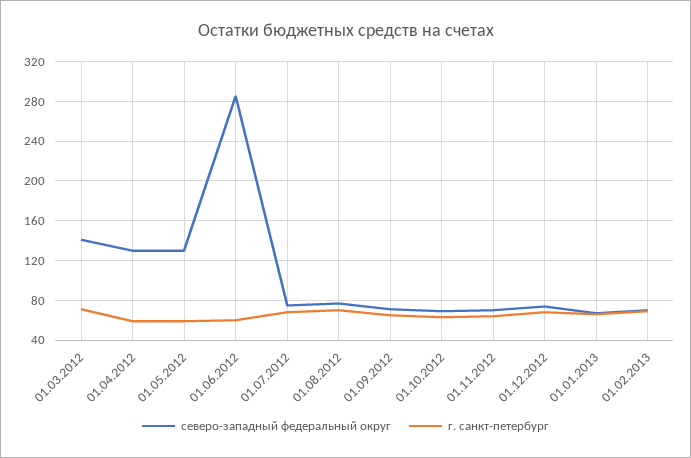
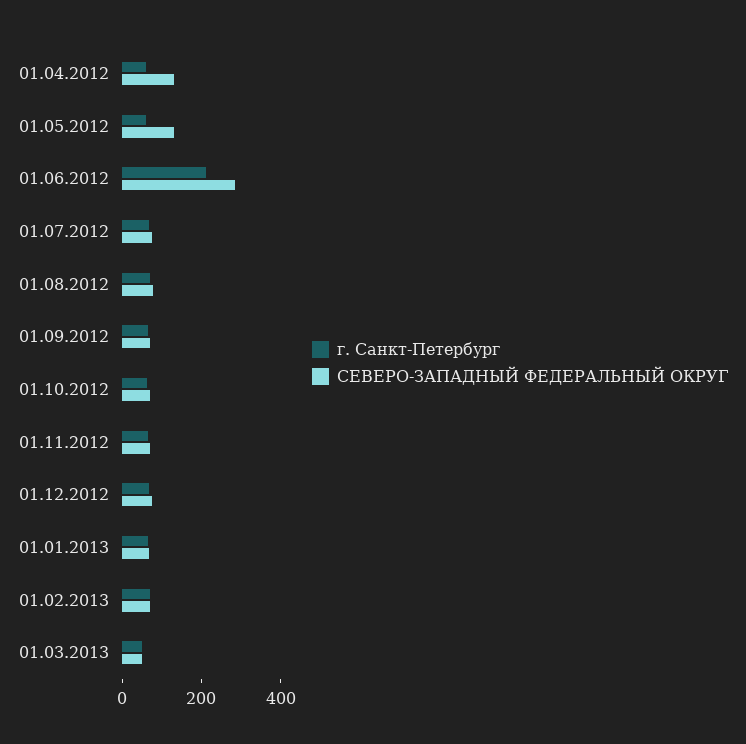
северо-западный федеральный округ, 01.03.2012: 140 -> none
г. санкт-петербург, 01.03.2012: 70 -> none
г. санкт-петербург, 01.06.2012: 60 -> 200
г. санкт-петербург, 01.03.2013: none -> 50
северо-западный федеральный округ, 01.03.2013: none -> 50

